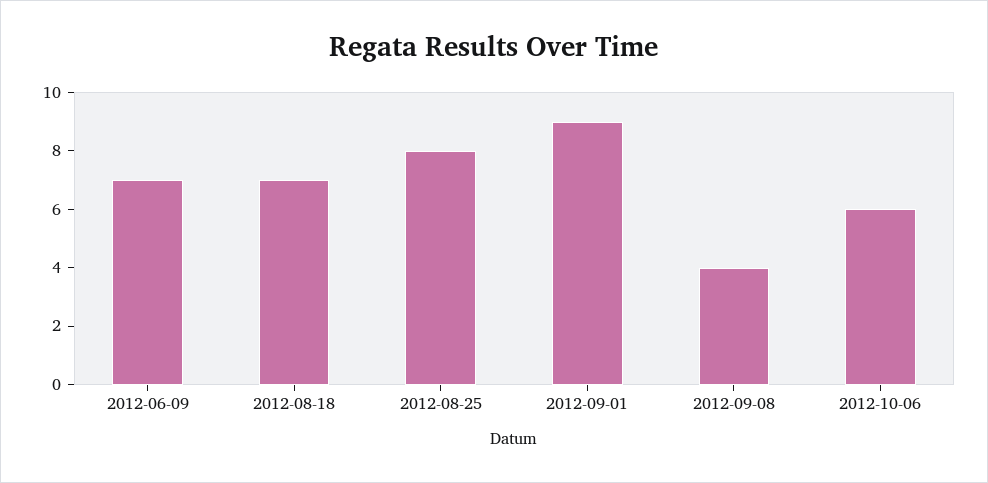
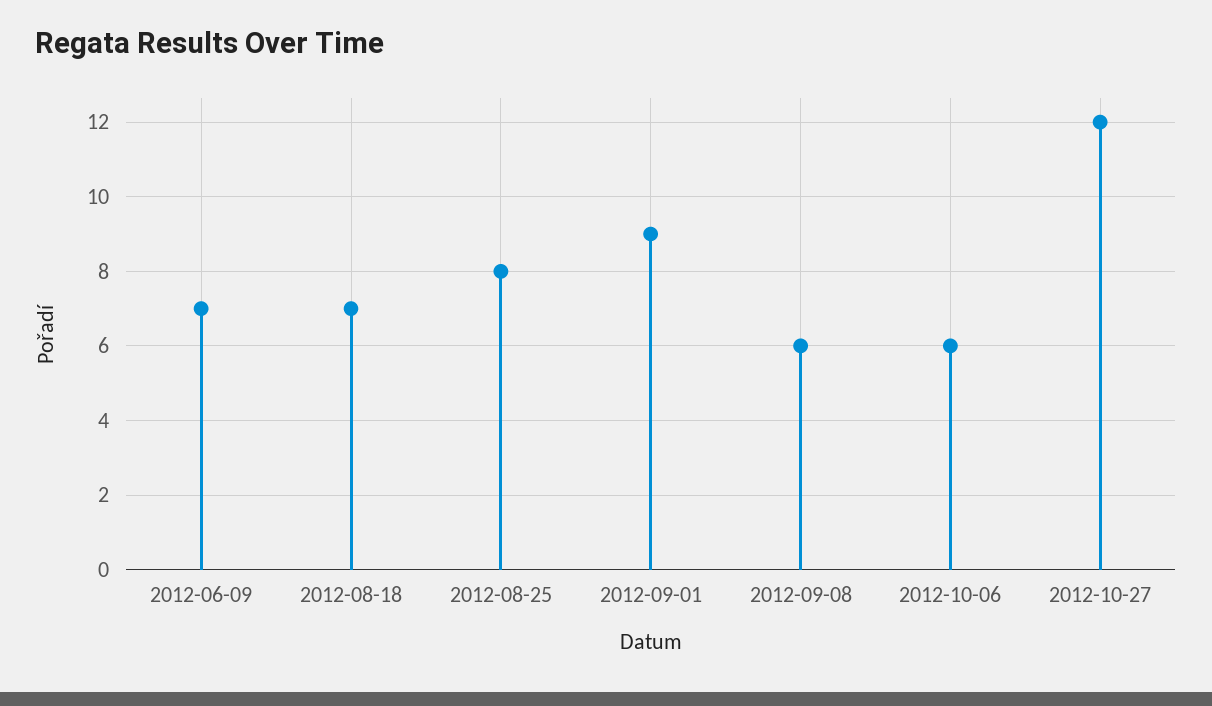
2012-09-08: 4 -> 6
2012-10-27: none -> 12

